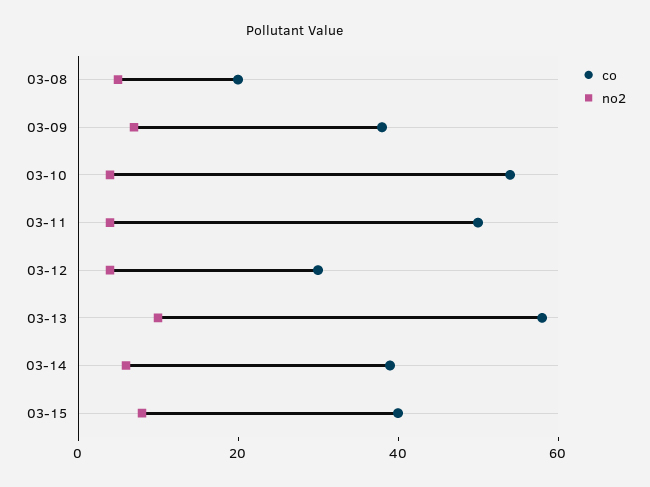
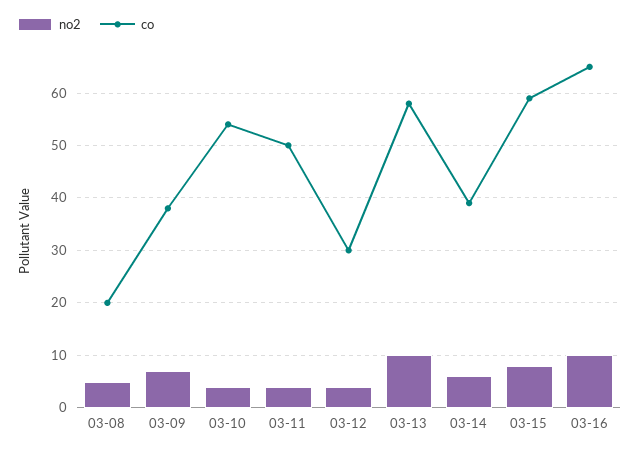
co, 03-15: 40 -> 60
no2, 03-16: none -> 10
co, 03-16: none -> 65

